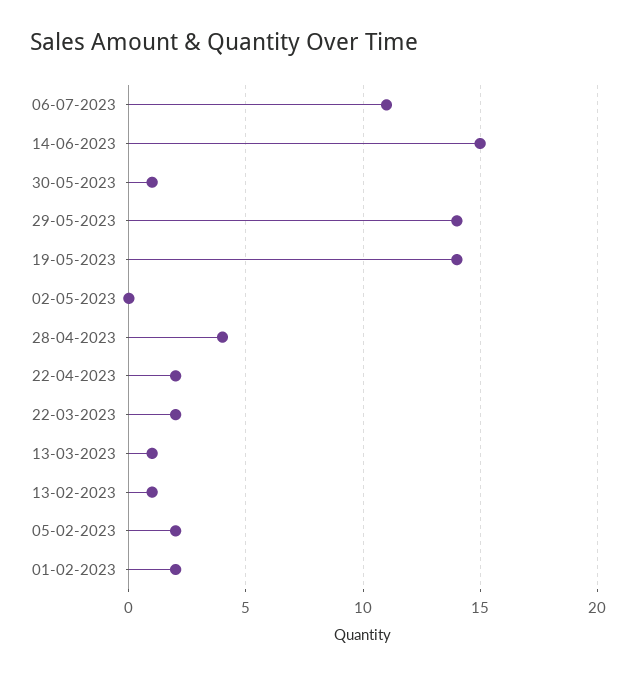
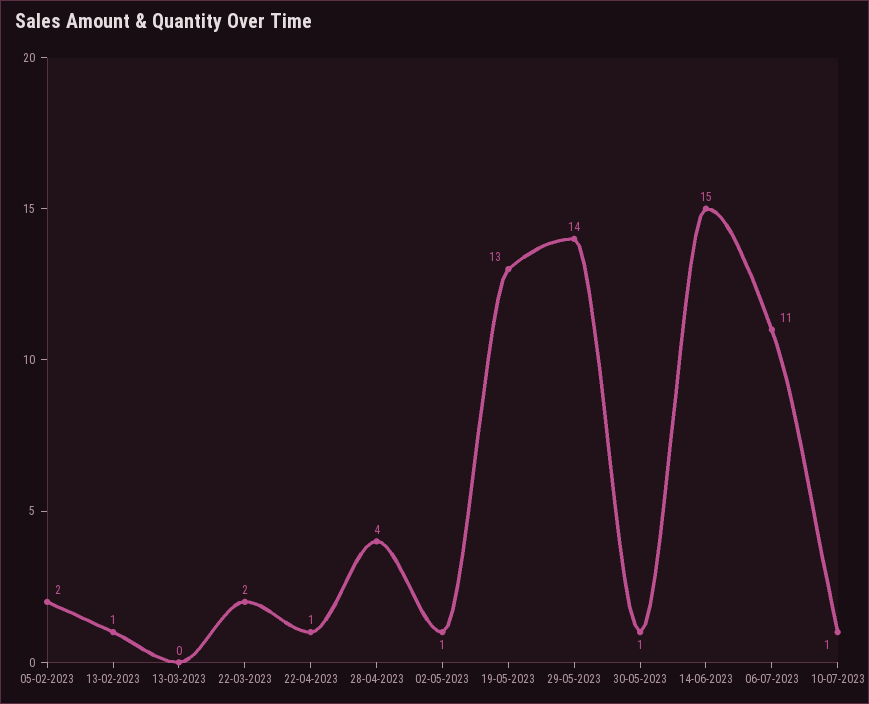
19-05-2023: 14 -> 13
02-05-2023: 0 -> 1
22-04-2023: 2 -> 1
13-03-2023: 1 -> 0
01-02-2023: 2 -> none
10-07-2023: none -> 1

